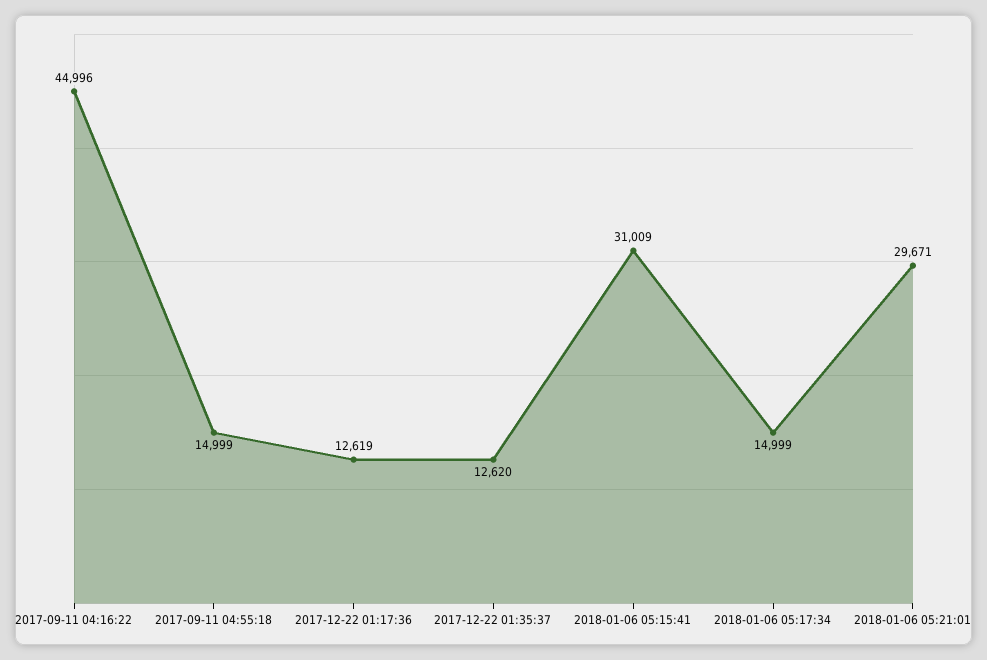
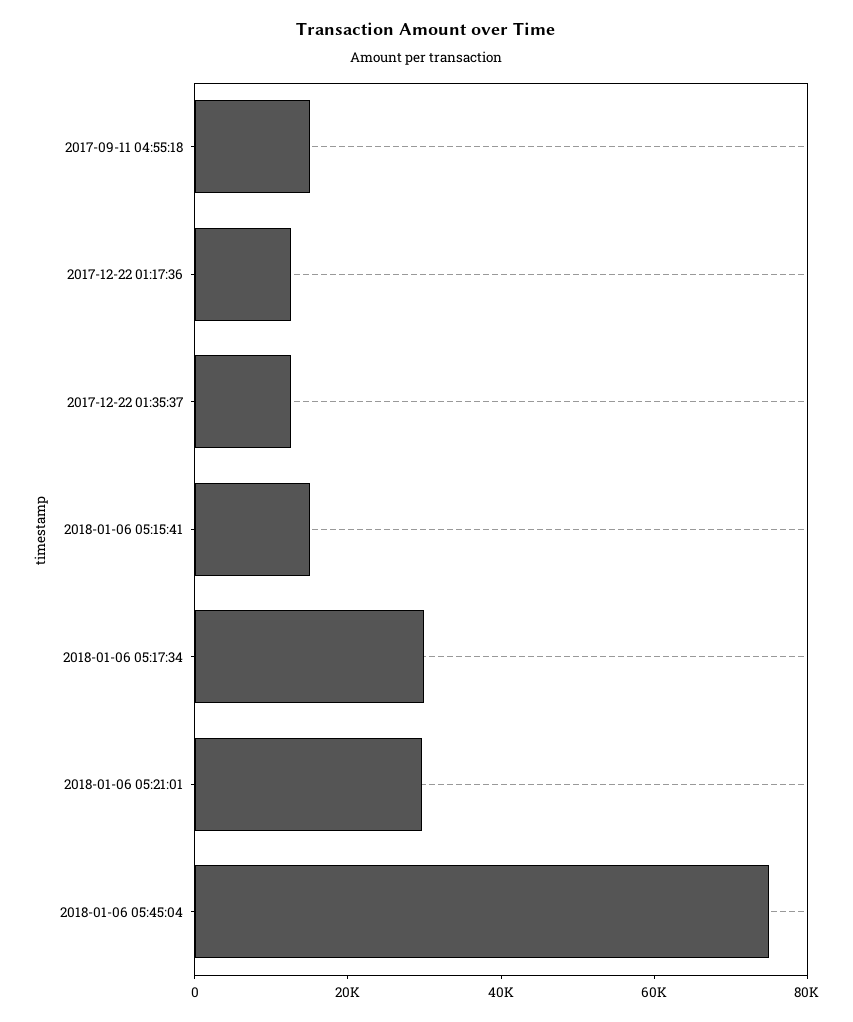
2017-09-11 04:16:22: 44996 -> none
2018-01-06 05:15:41: 31009 -> 15000
2018-01-06 05:17:34: 14999 -> 30000
2018-01-06 05:45:04: none -> 75000

